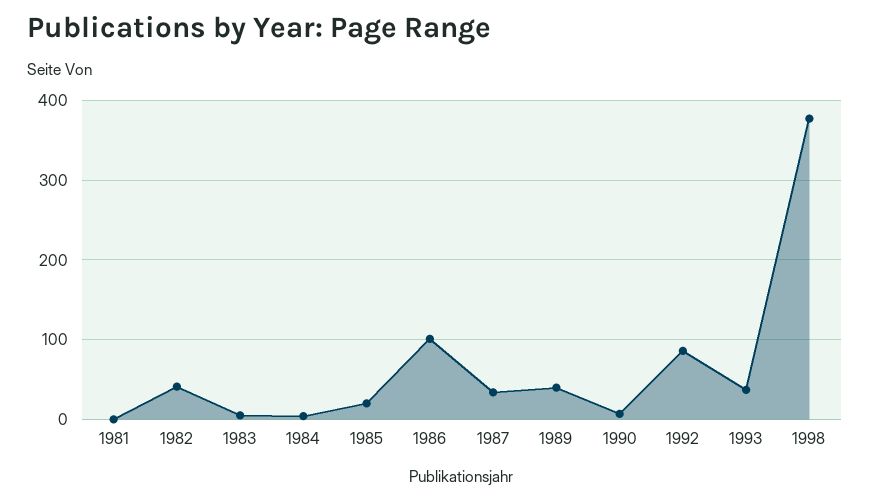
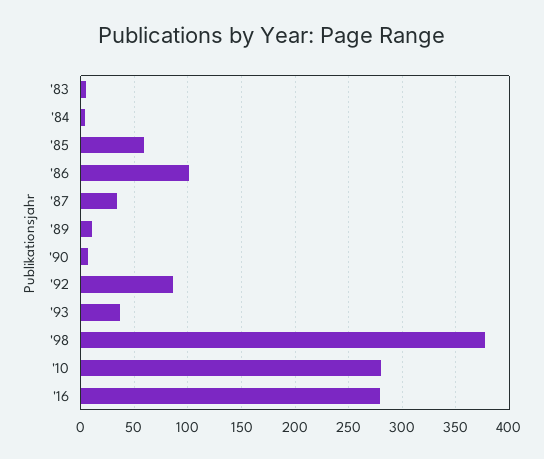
1981: 0 -> none
1982: 40 -> none
1985: 20 -> 60
1989: 40 -> 10
'10: none -> 280
'16: none -> 280

